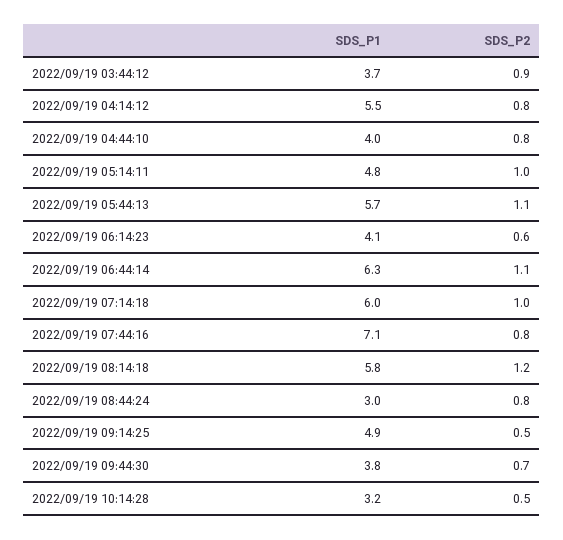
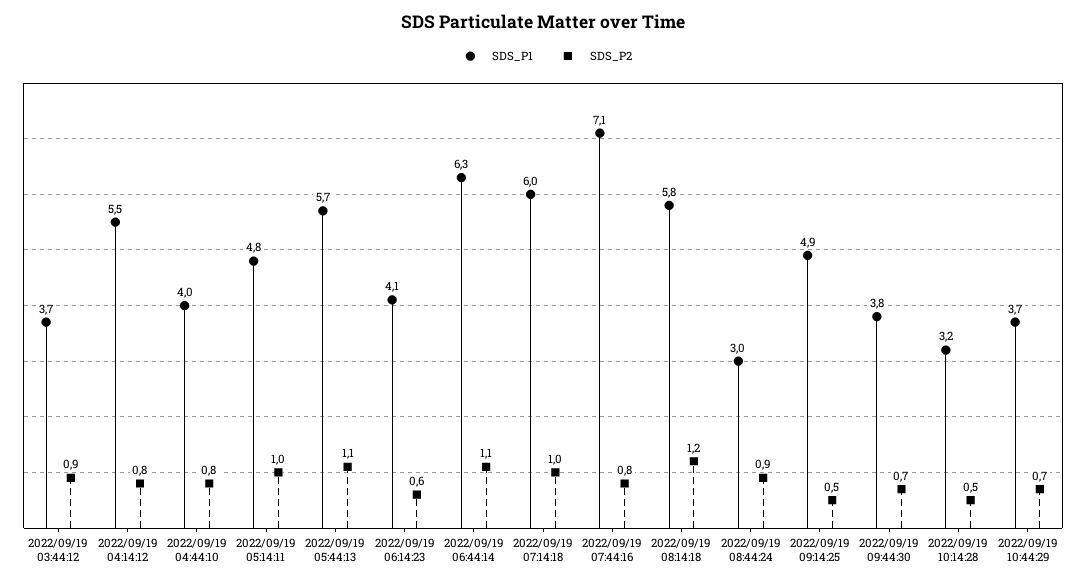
SDS_P2, 2022/09/19 08:44:24: 0.8 -> 0.9
SDS_P1, 2022/09/19 10:44:29: none -> 3.7
SDS_P2, 2022/09/19 10:44:29: none -> 0.7

